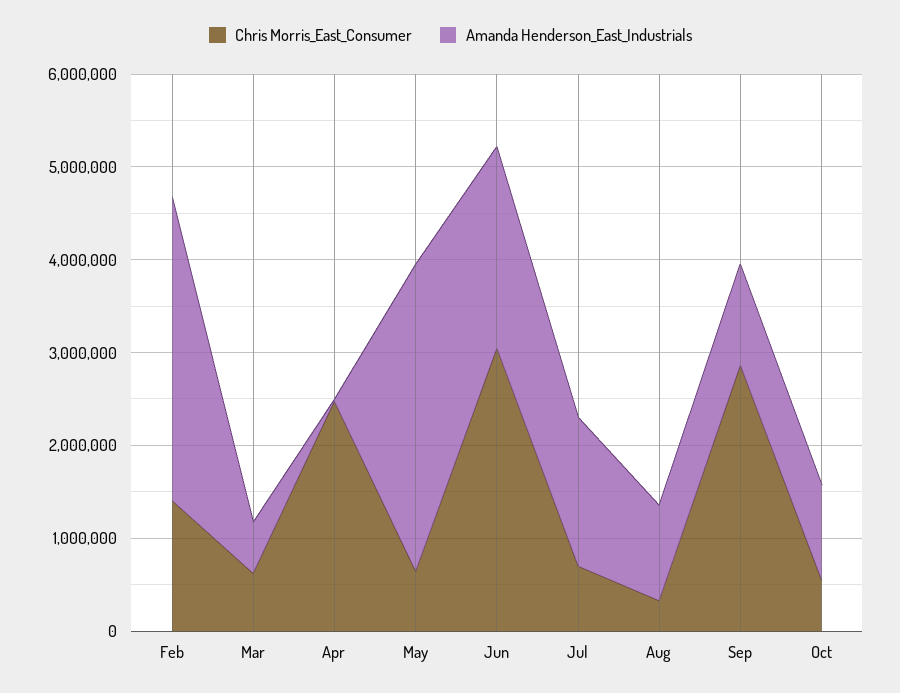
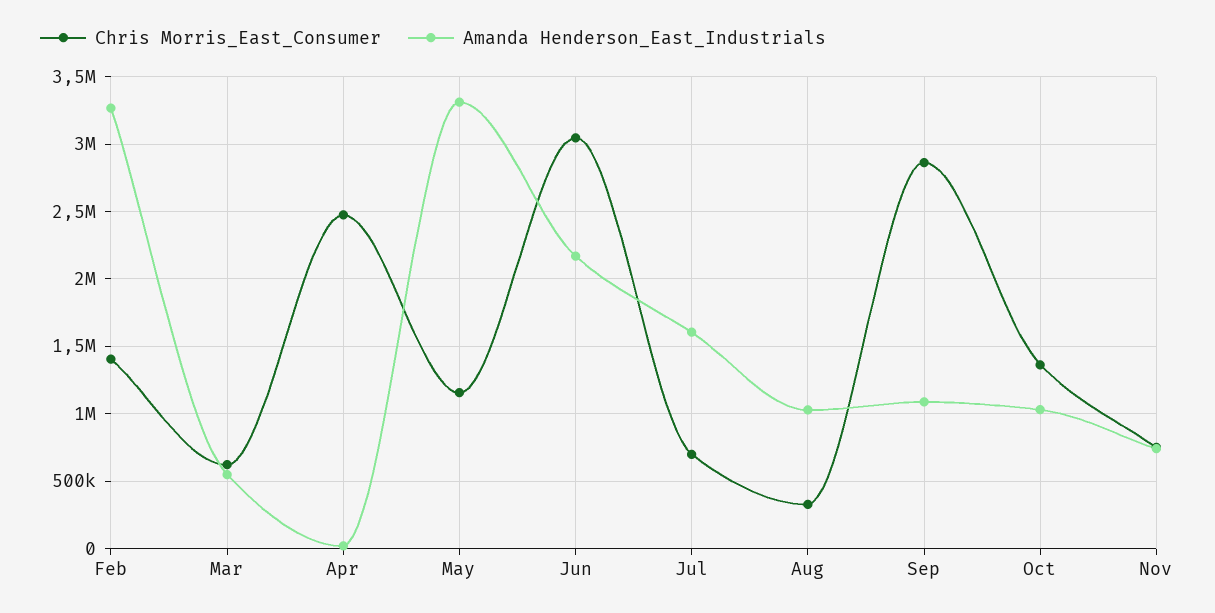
Chris Morris_East_Consumer, May: 600000 -> 1150000
Chris Morris_East_Consumer, Oct: 600000 -> 1350000
Chris Morris_East_Consumer, Nov: none -> 750000
Amanda Henderson_East_Industrials, Nov: none -> 750000

